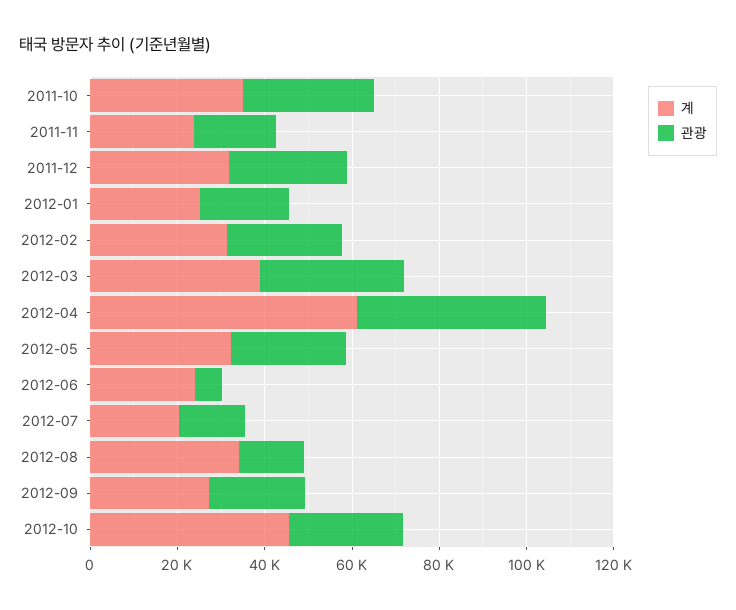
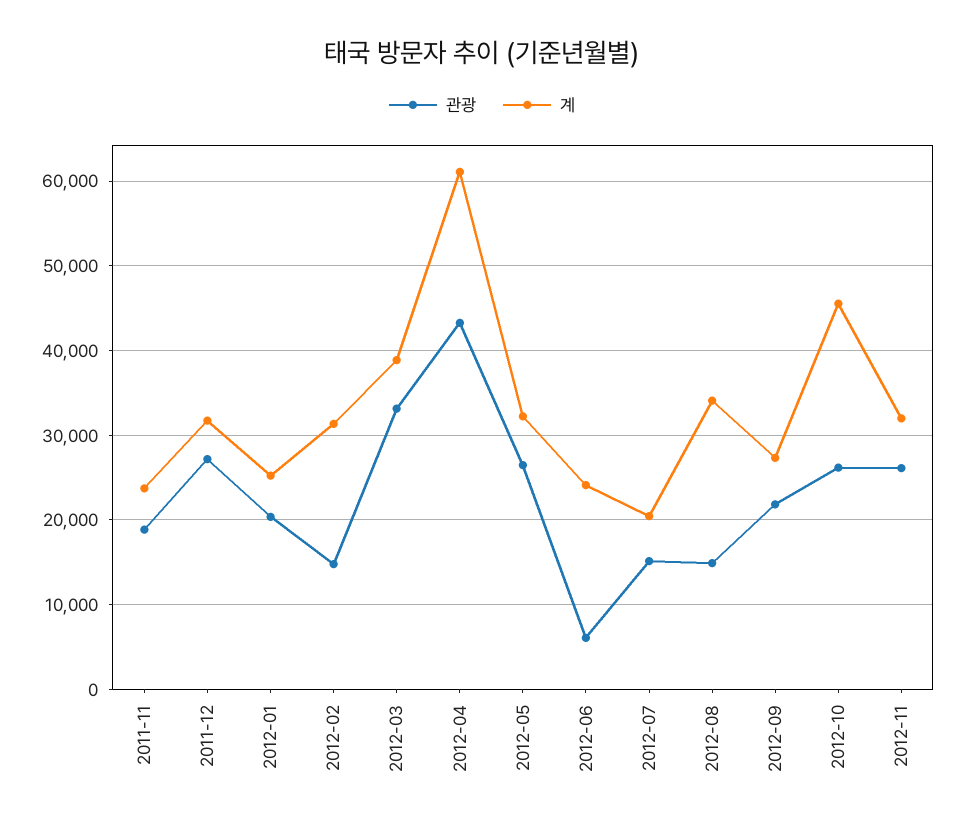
계, 2011-10: 35000 -> none
관광, 2011-10: 30000 -> none
관광, 2012-02: 25000 -> 15000
관광, 2012-11: none -> 26000
계, 2012-11: none -> 32000

